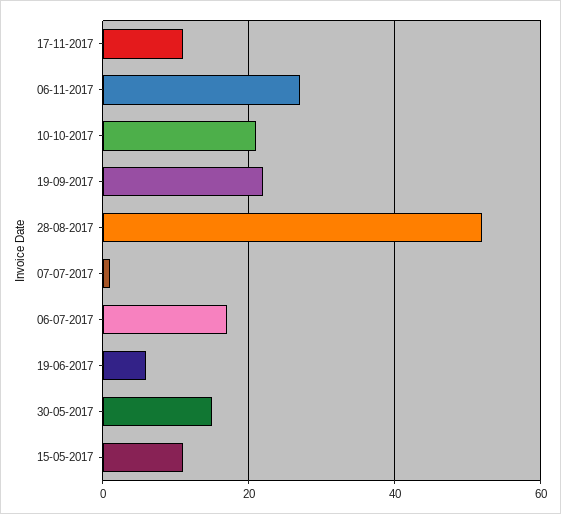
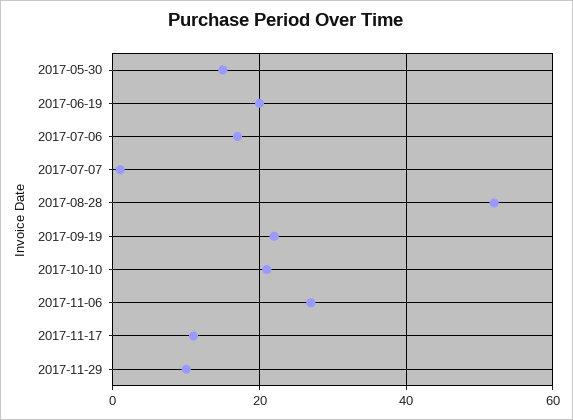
19-06-2017: 5 -> 20
15-05-2017: 10 -> none
2017-11-29: none -> 10

